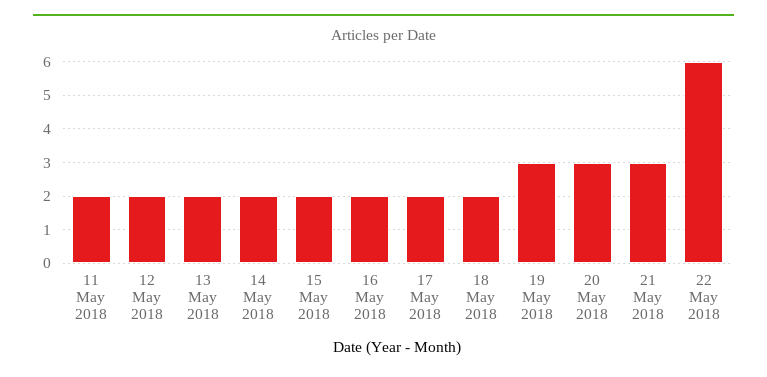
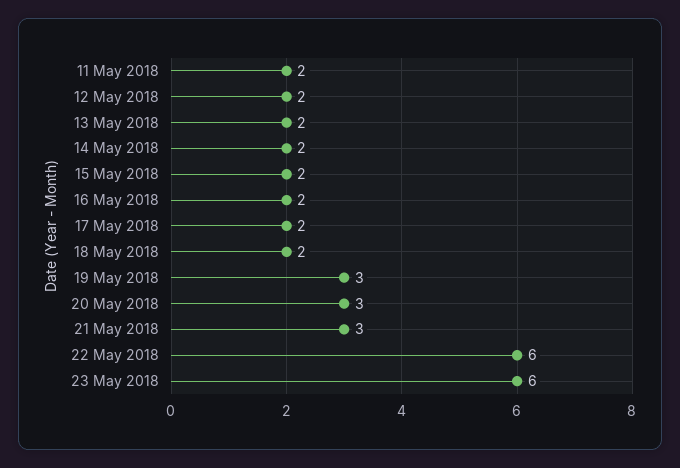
23 May 2018: none -> 6

